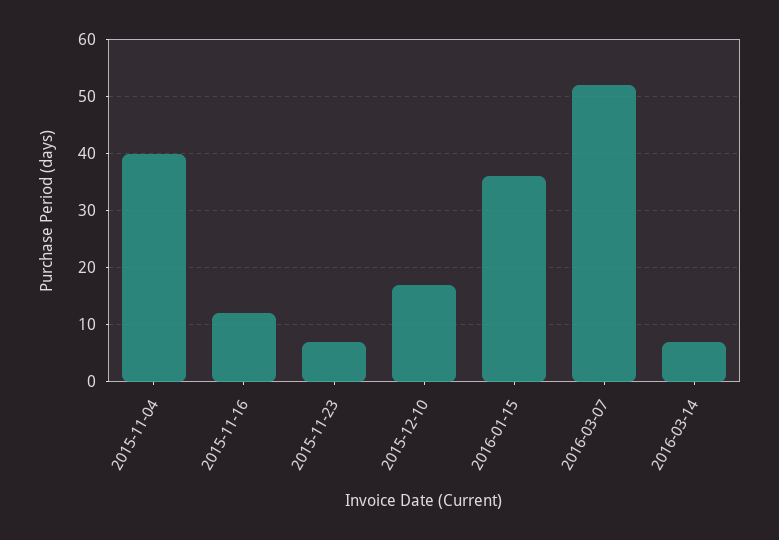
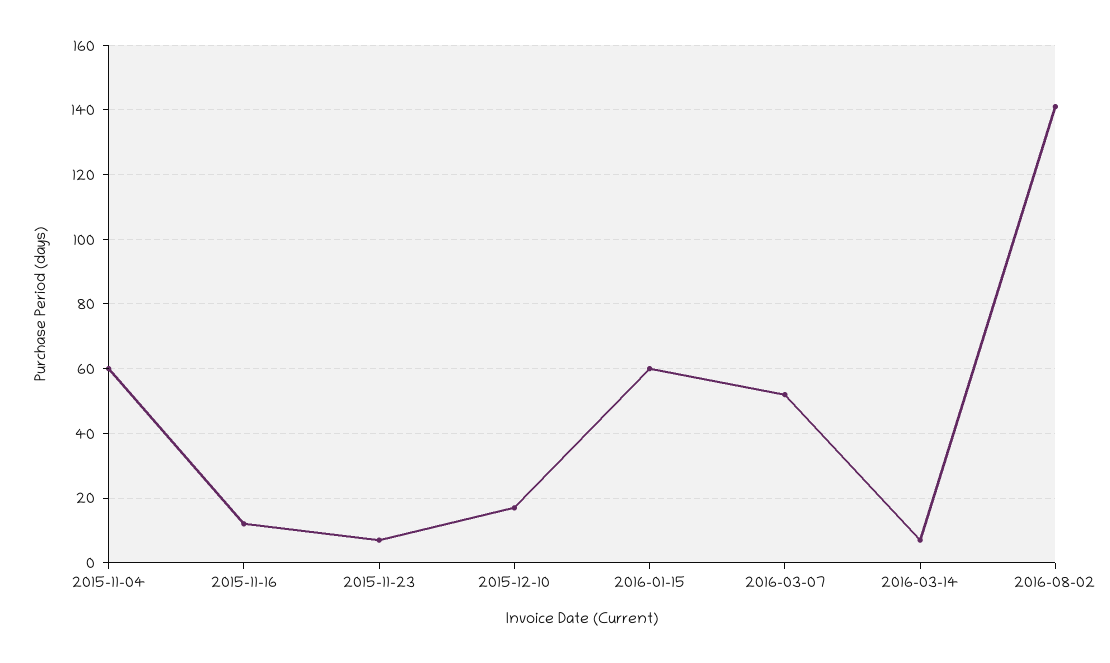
2015-11-04: 40 -> 60
2016-01-15: 35 -> 60
2016-08-02: none -> 140

